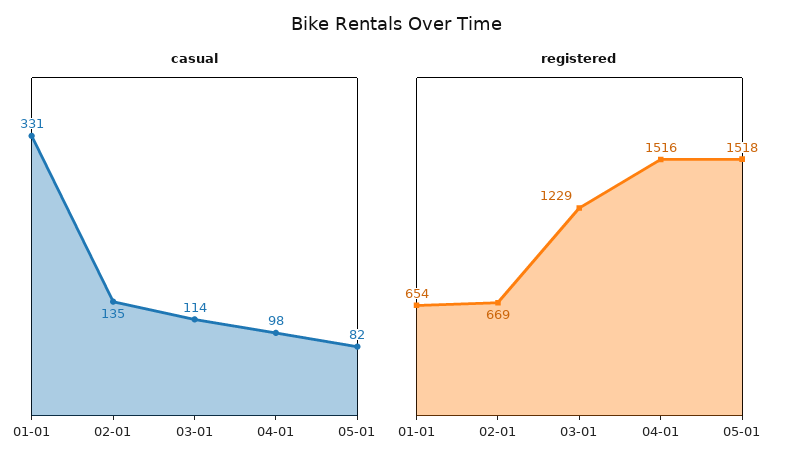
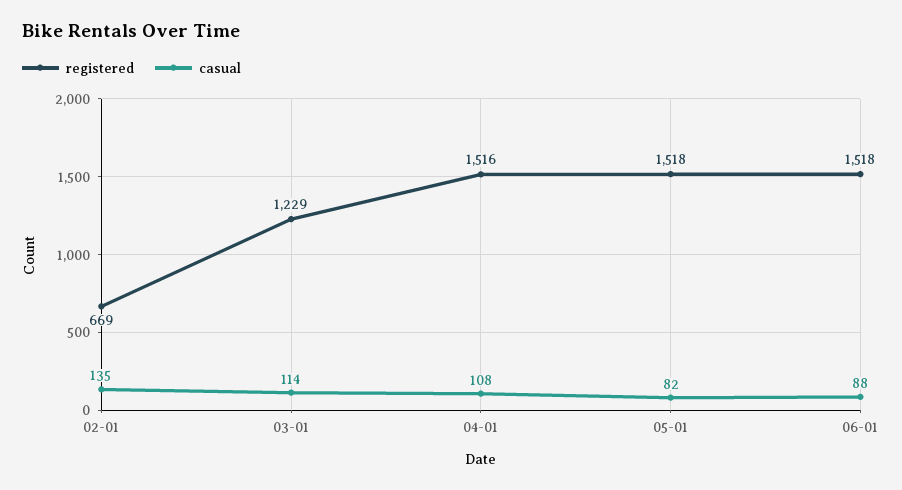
casual, 01-01: 331 -> none
casual, 04-01: 98 -> 108
registered, 01-01: 654 -> none
registered, 06-01: none -> 1518
casual, 06-01: none -> 88

